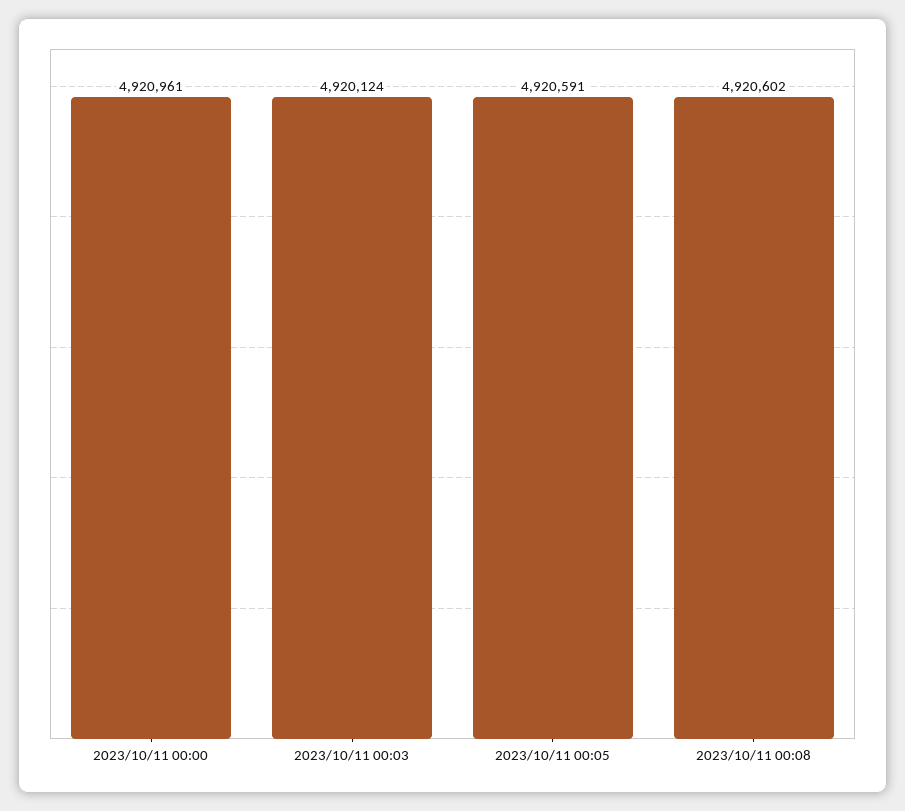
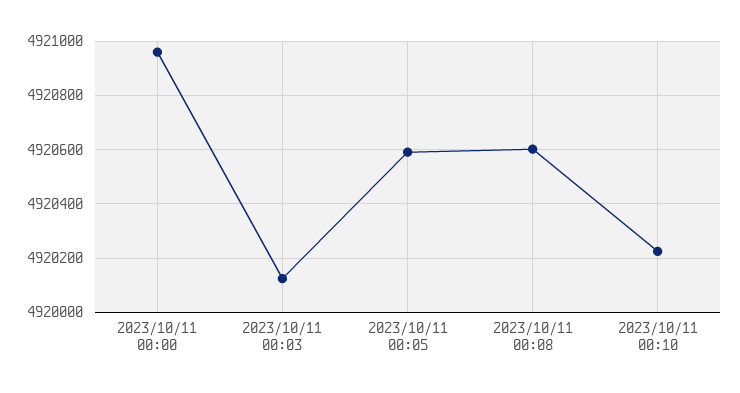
2023/10/11 00:10: none -> 4920225

